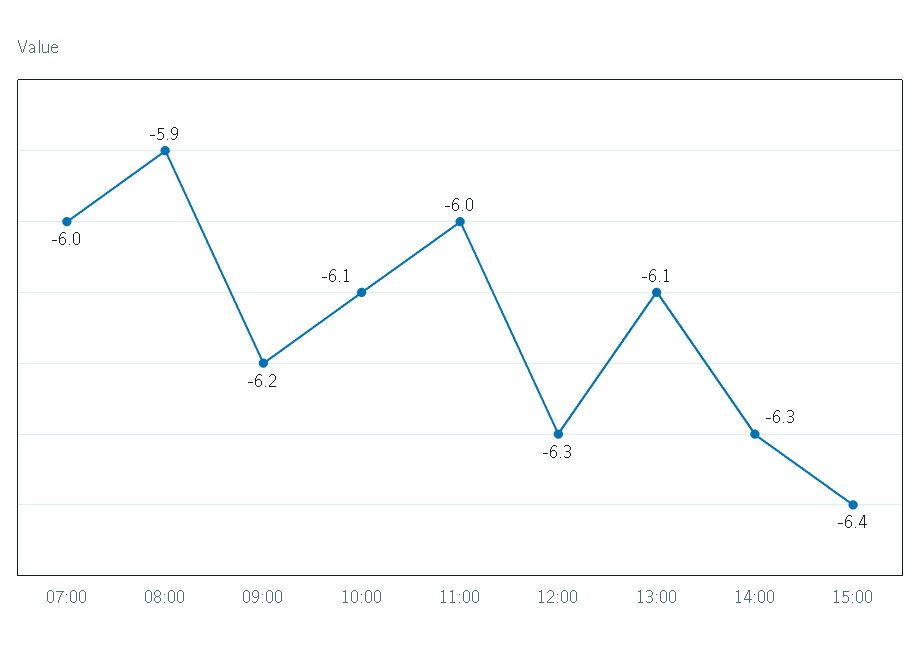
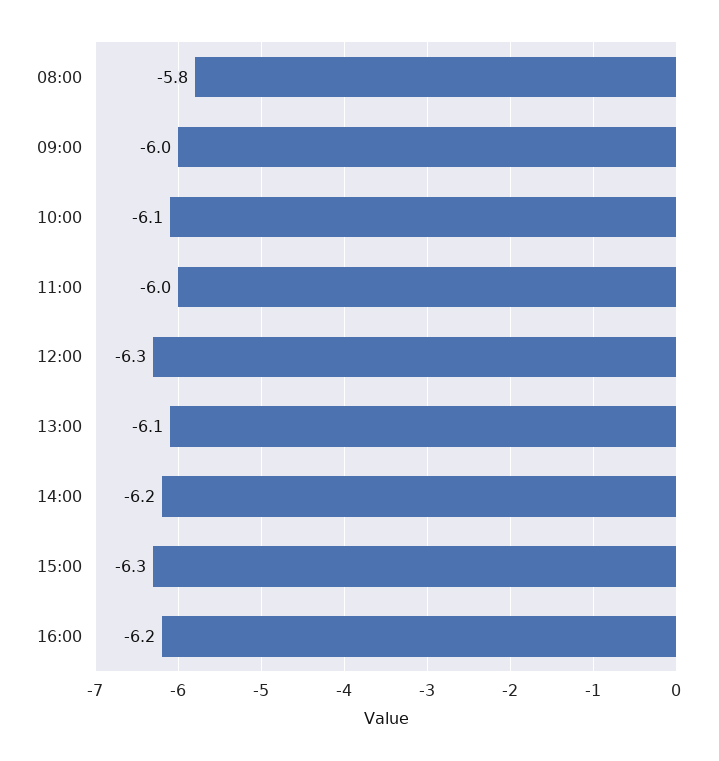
07:00: -6 -> none
08:00: -5.9 -> -5.8
09:00: -6.2 -> -6
14:00: -6.3 -> -6.2
15:00: -6.4 -> -6.3
16:00: none -> -6.2

